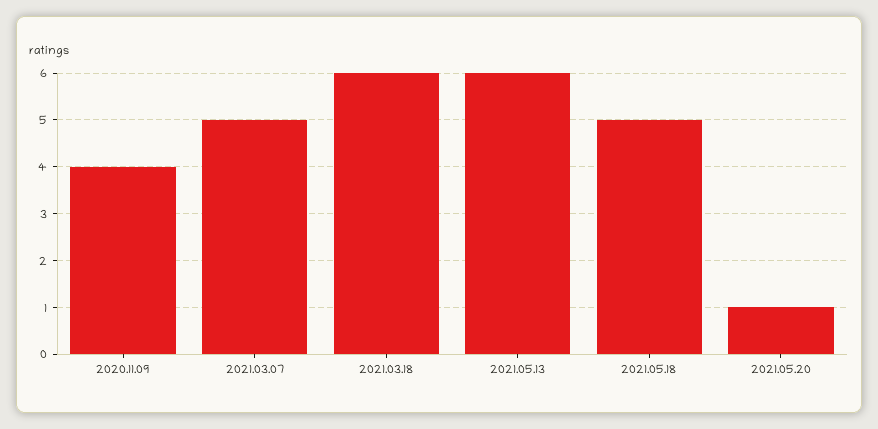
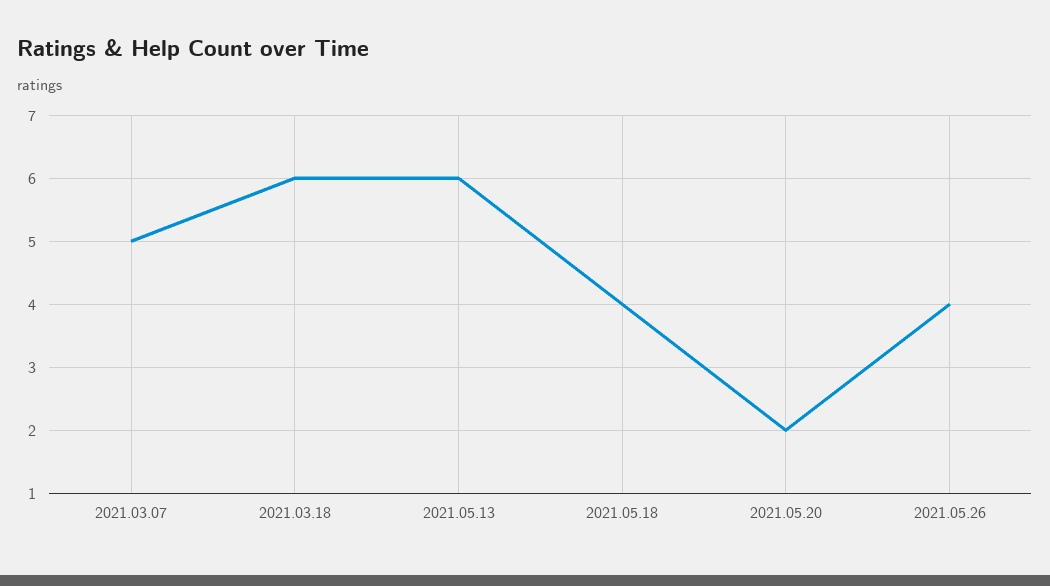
2020.11.09: 4 -> none
2021.05.18: 5 -> 4
2021.05.20: 1 -> 2
2021.05.26: none -> 4

